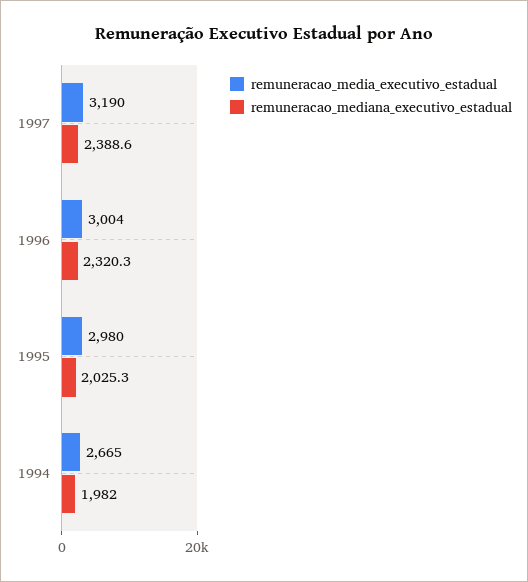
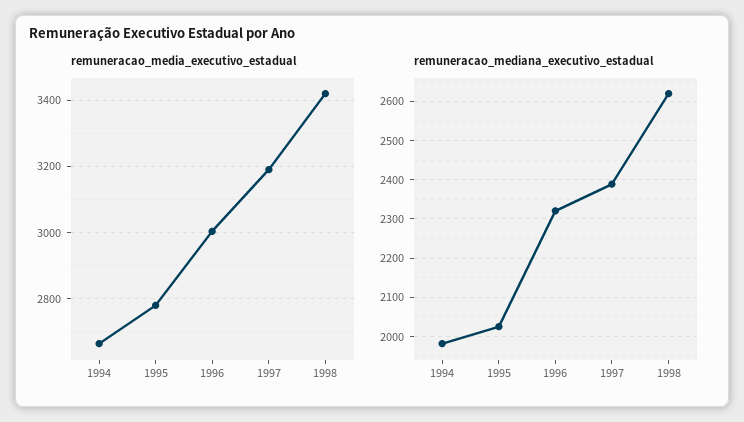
remuneracao_media_executivo_estadual, 1995: 2980 -> 2780
remuneracao_media_executivo_estadual, 1998: none -> 3420
remuneracao_mediana_executivo_estadual, 1998: none -> 2620

